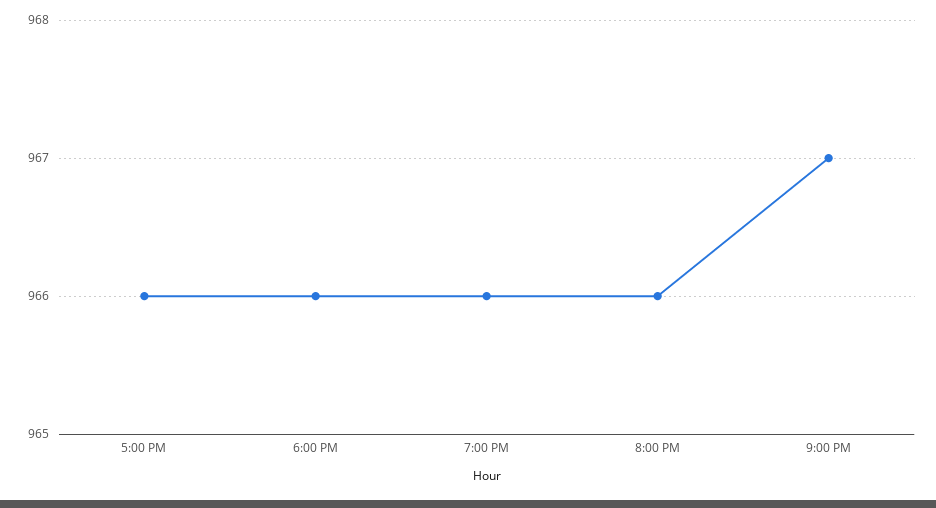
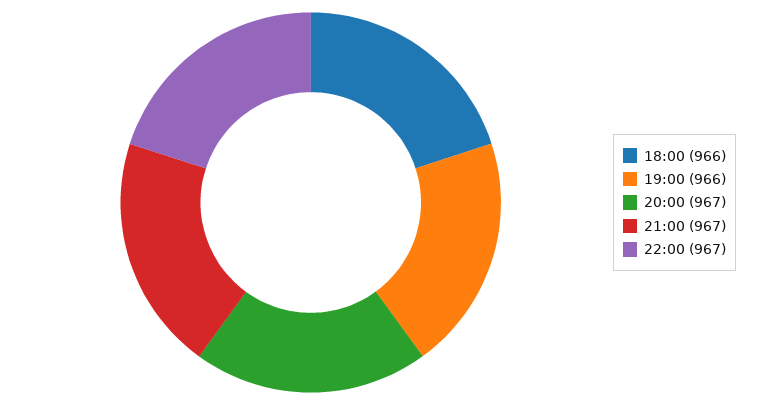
5:00 PM: 966 -> none
8:00 PM: 966 -> 967
22:00: none -> 967

